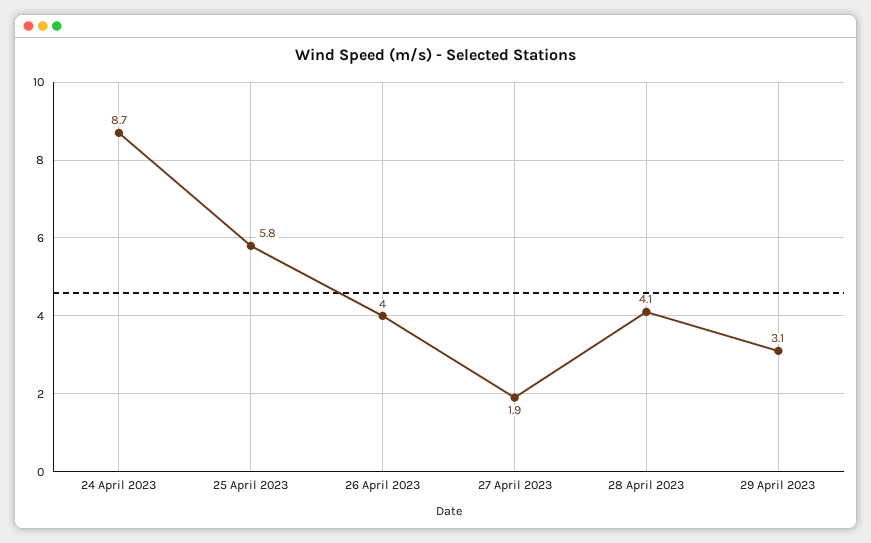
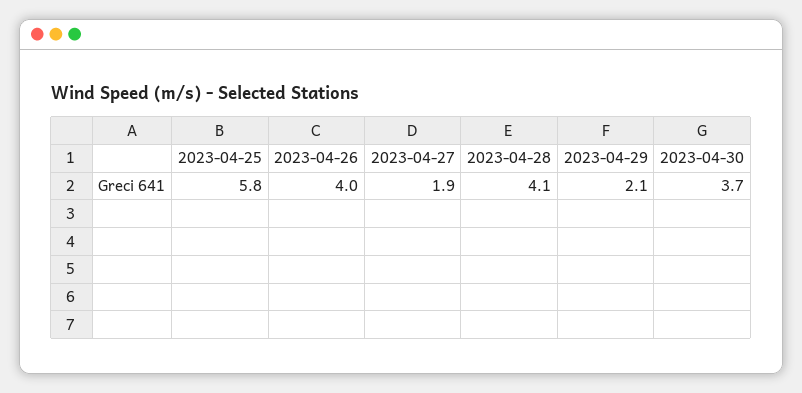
24 April 2023: 8.7 -> none
29 April 2023: 3.1 -> 2.1
2023-04-30: none -> 3.7

